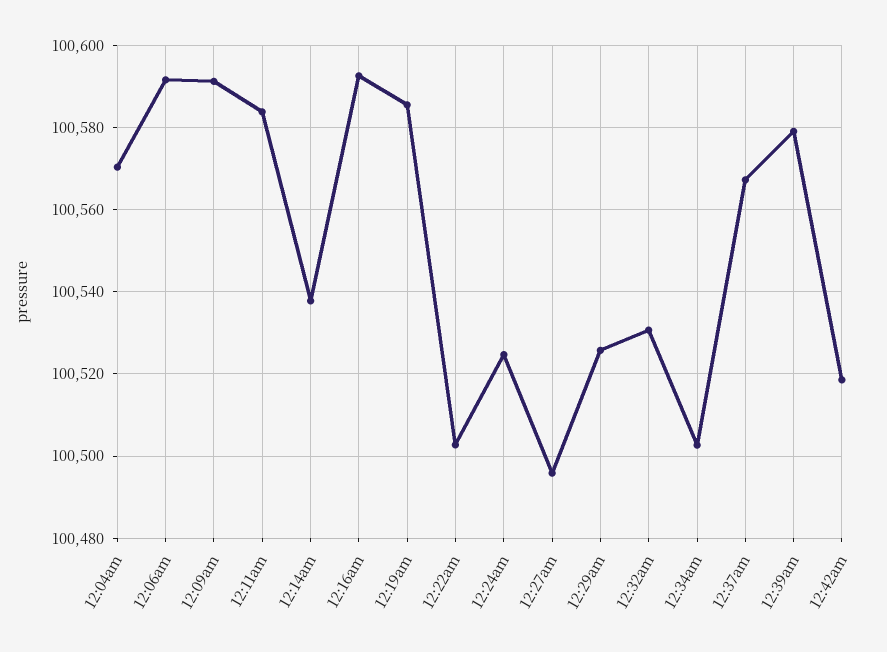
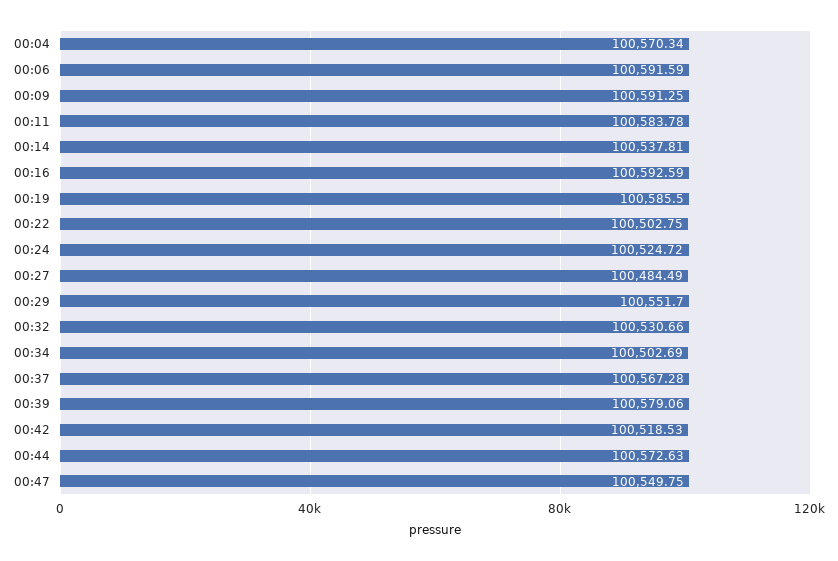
12:27am: 100496 -> 100484.49
12:29am: 100526 -> 100551.7
00:44: none -> 100572.63
00:47: none -> 100549.75

